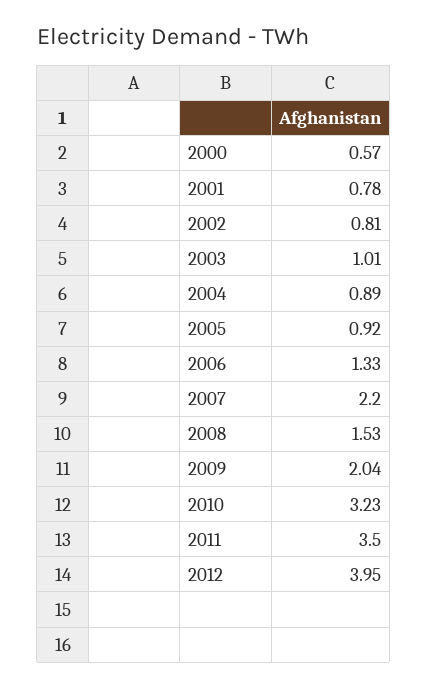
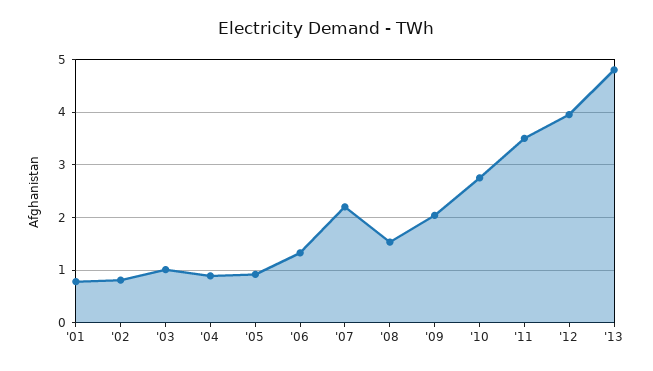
2000: 0.57 -> none
2010: 3.23 -> 2.8
'13: none -> 4.8

